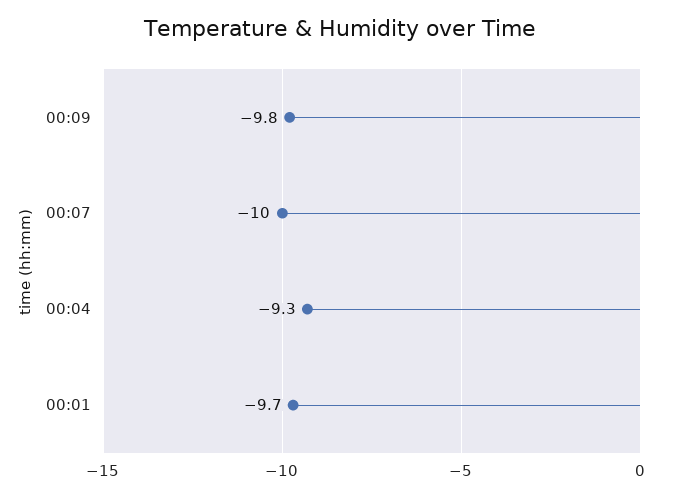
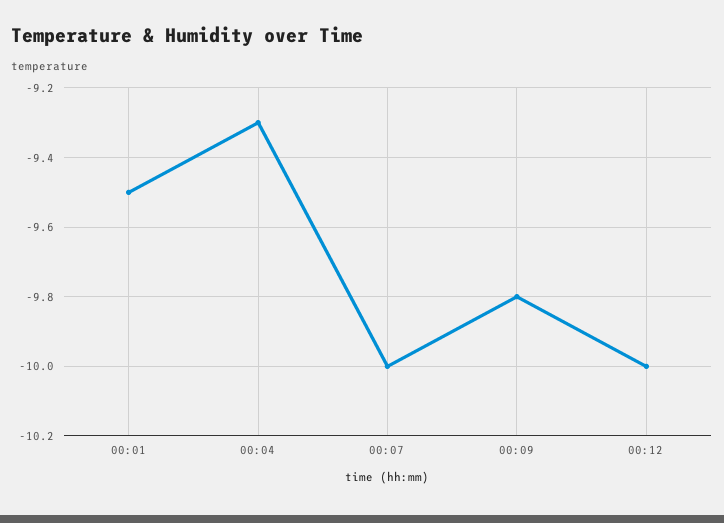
00:01: -9.7 -> -9.5
00:12: none -> -10

